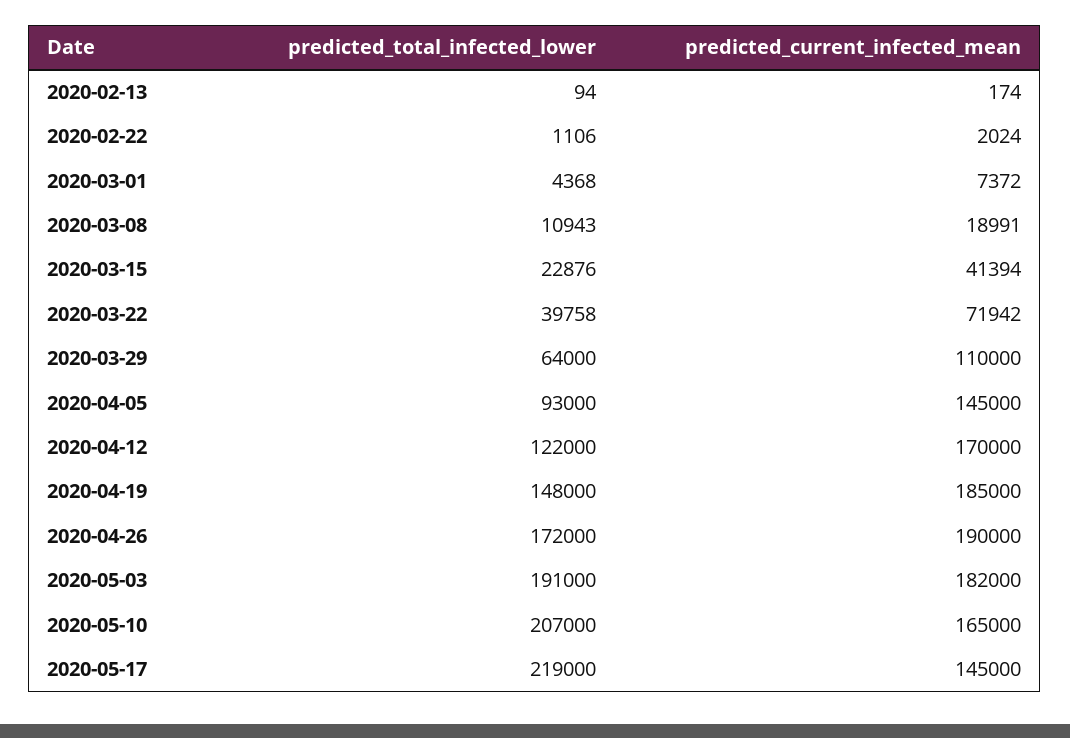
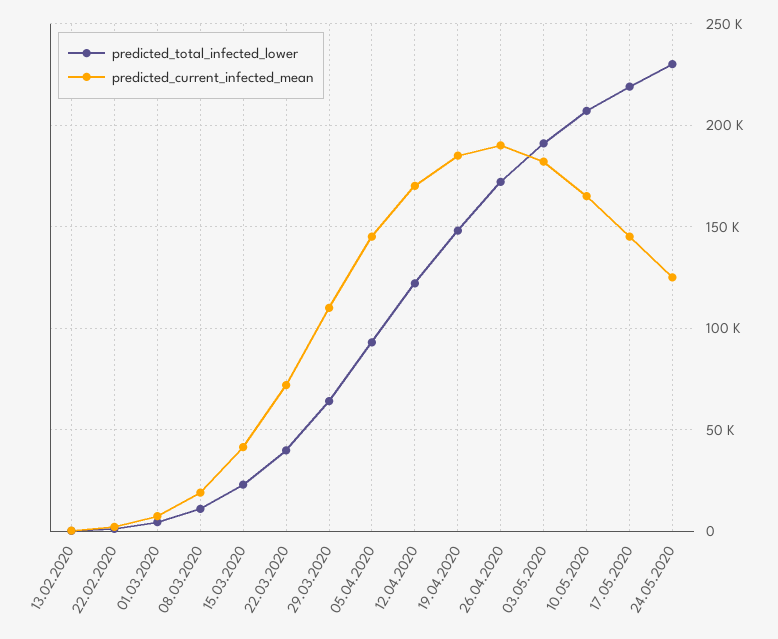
predicted_total_infected_lower, 24.05.2020: none -> 230000
predicted_current_infected_mean, 24.05.2020: none -> 125000

